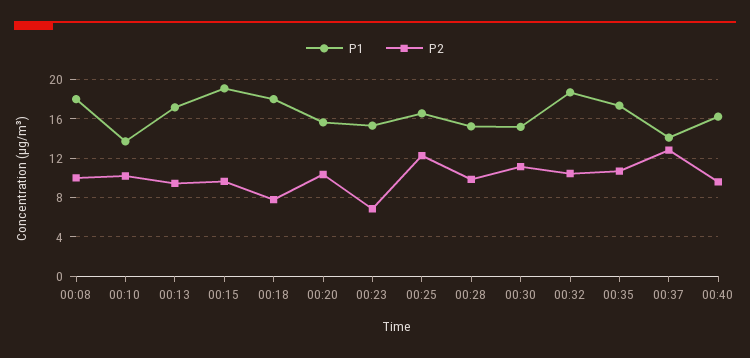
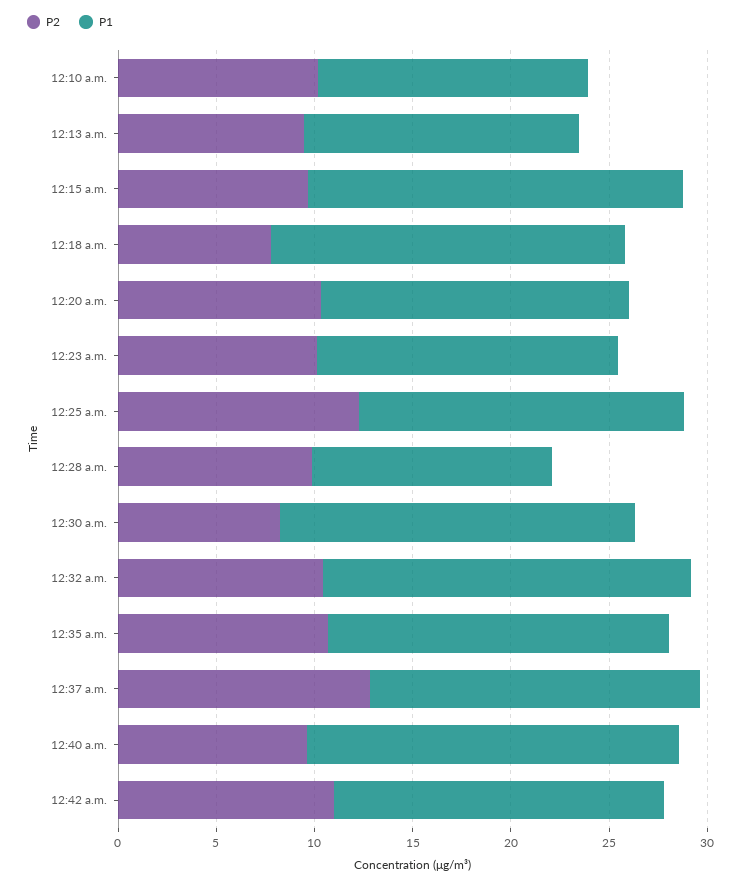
P1, 00:08: 18 -> none
P2, 00:08: 10 -> none
P1, 00:13: 17 -> 14
P2, 00:23: 7 -> 10
P1, 00:28: 15 -> 12
P1, 00:30: 15 -> 18
P2, 00:30: 11 -> 8
P1, 00:37: 14 -> 17
P1, 00:40: 16 -> 19
P2, 12:42 a.m.: none -> 11
P1, 12:42 a.m.: none -> 17

